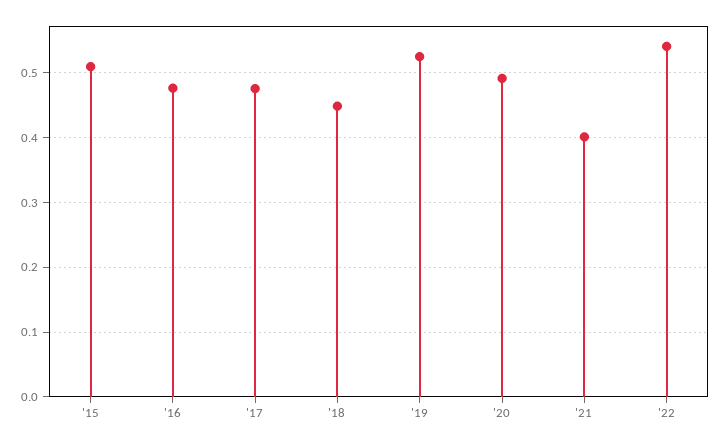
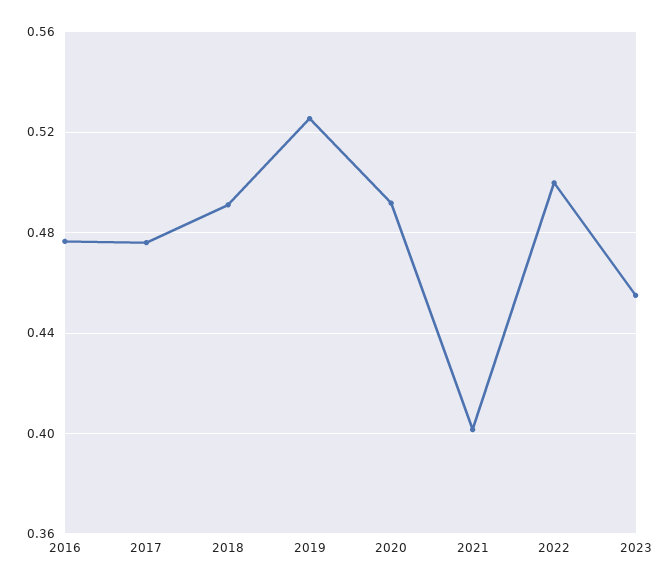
'15: 0.51 -> none
'18: 0.45 -> 0.49
'22: 0.54 -> 0.5
2023: none -> 0.455

